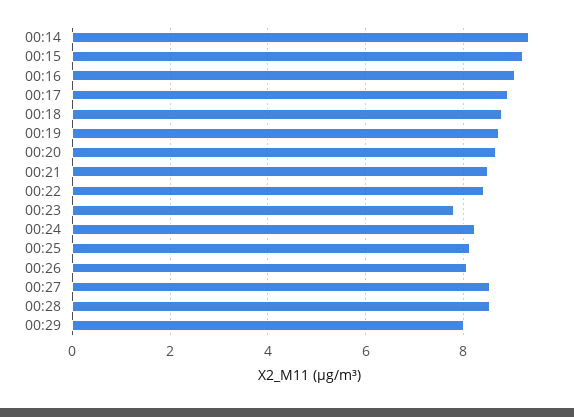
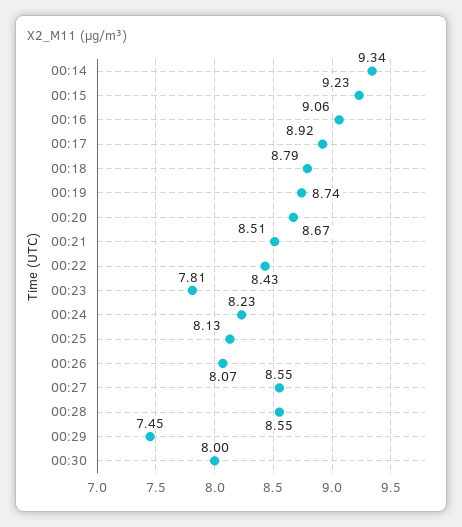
00:29: 8 -> 7.45
00:30: none -> 8

